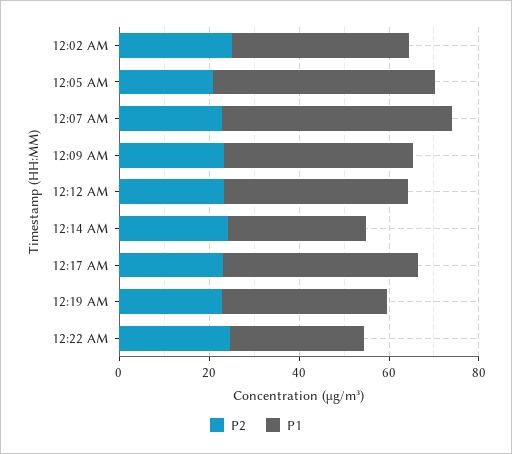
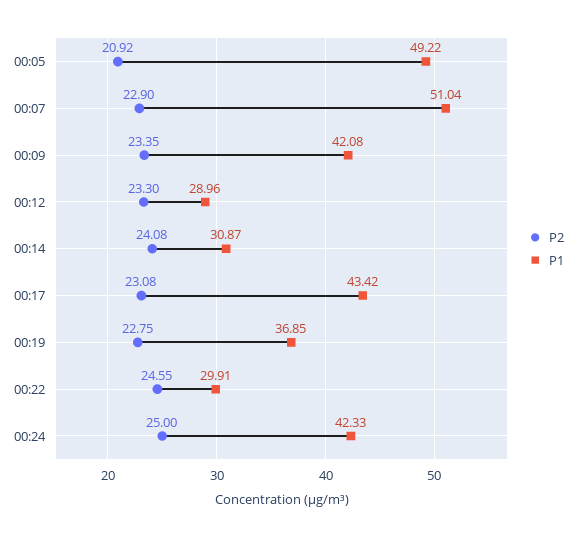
P2, 12:02 AM: 25 -> none
P1, 12:02 AM: 40 -> none
P1, 12:12 AM: 40 -> 28.96
P2, 00:24: none -> 25
P1, 00:24: none -> 42.33

